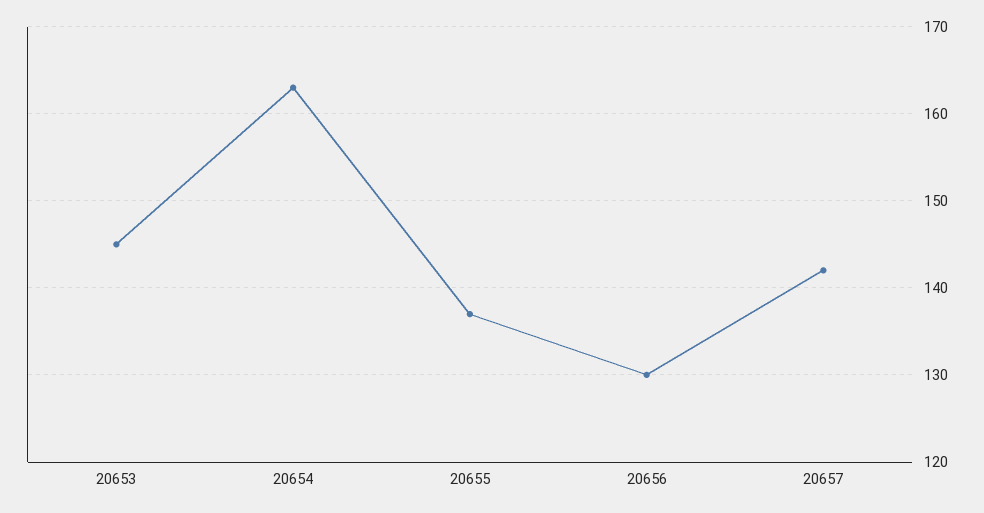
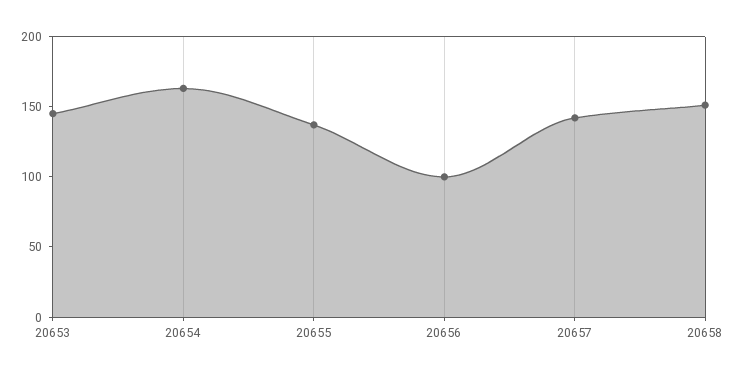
20656: 130 -> 100
20658: none -> 150

